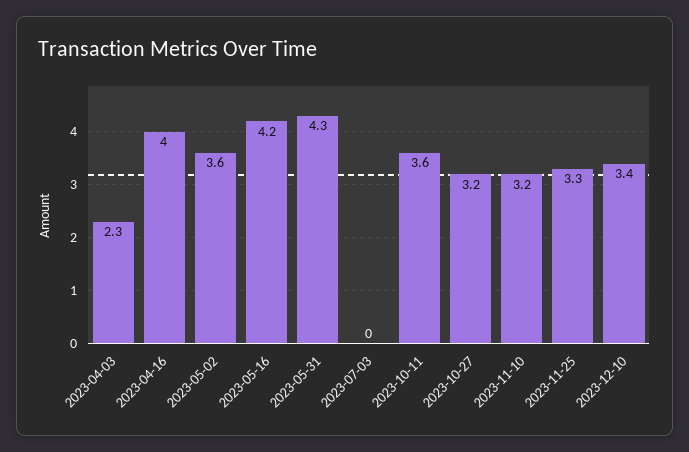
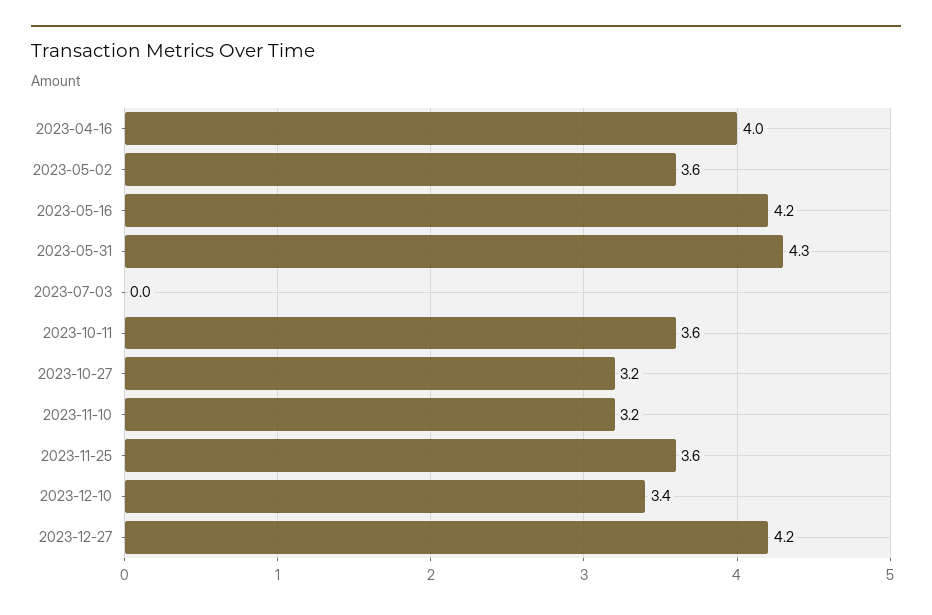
2023-04-03: 2.3 -> none
2023-11-25: 3.3 -> 3.6
2023-12-27: none -> 4.2

